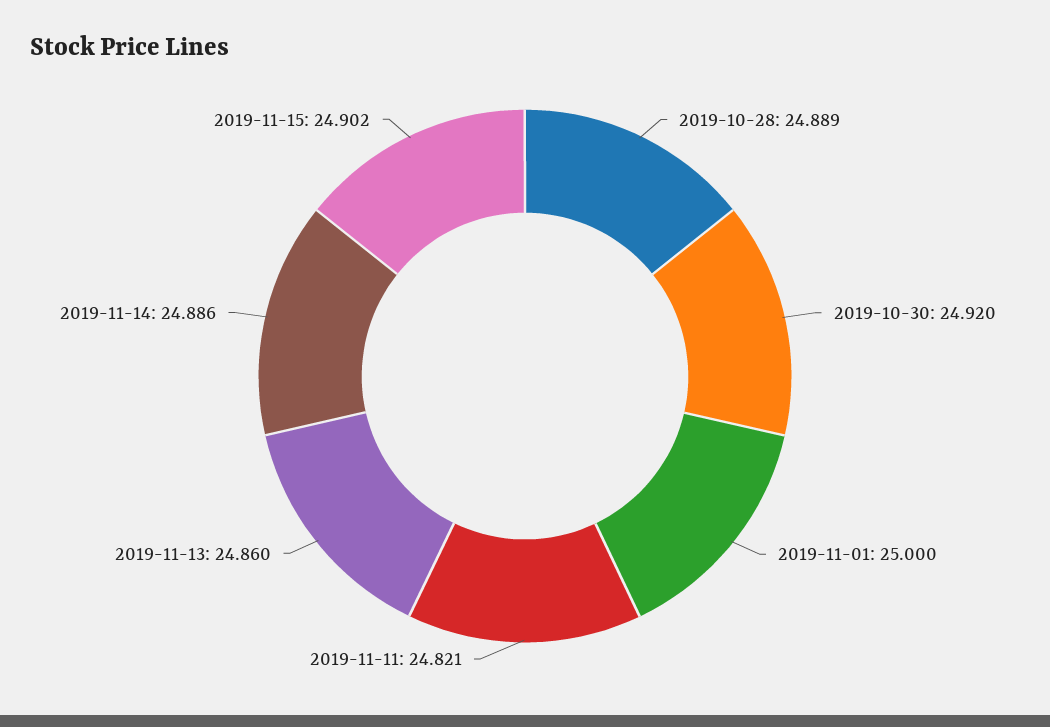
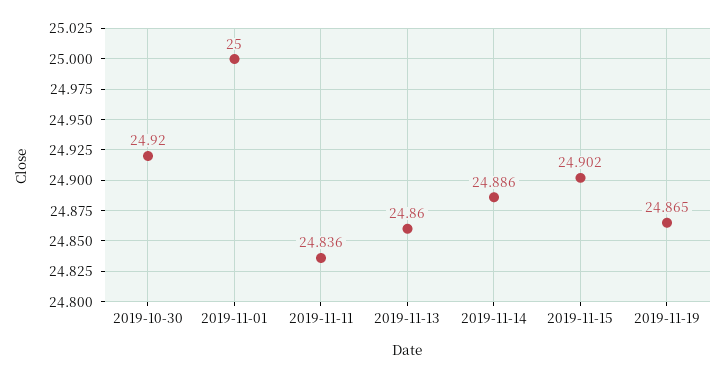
2019-10-28: 24.889 -> none
2019-11-11: 24.821 -> 24.836
2019-11-19: none -> 24.865

